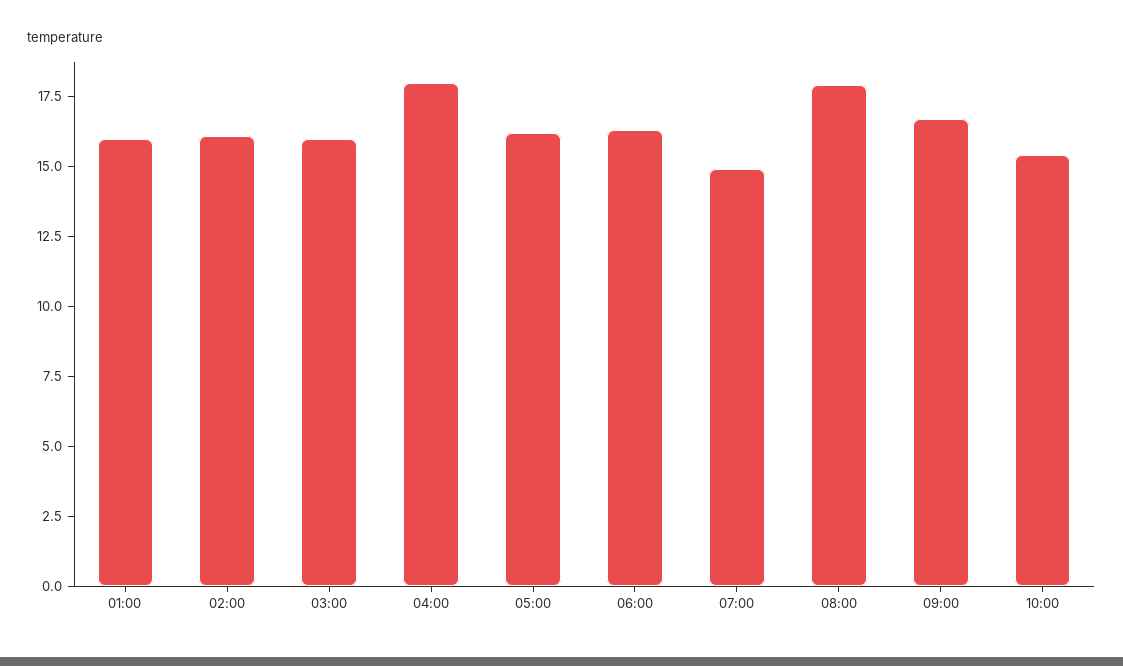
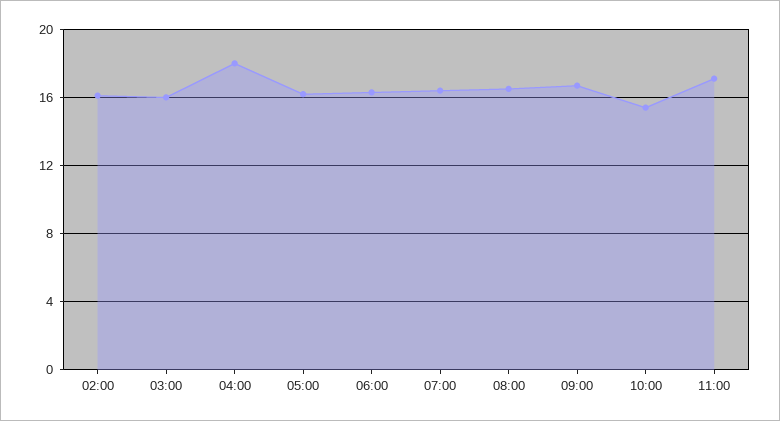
01:00: 16 -> none
07:00: 15 -> 16.5
08:00: 18 -> 16.5
11:00: none -> 17

